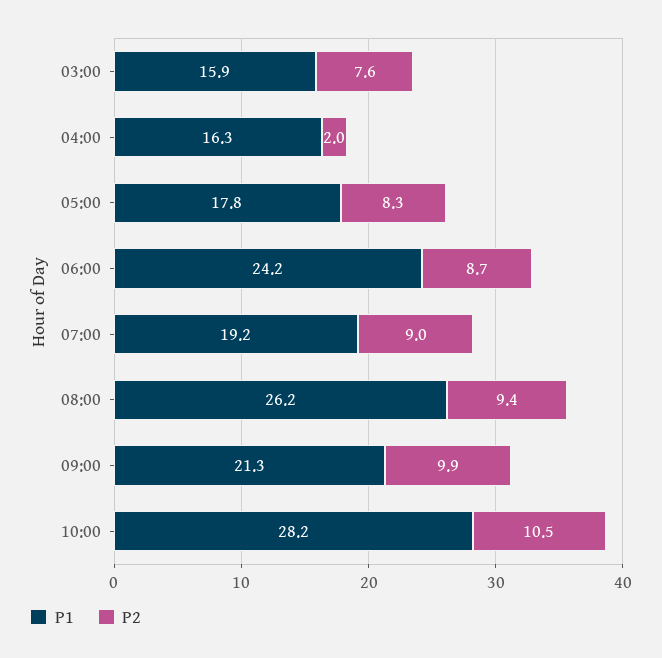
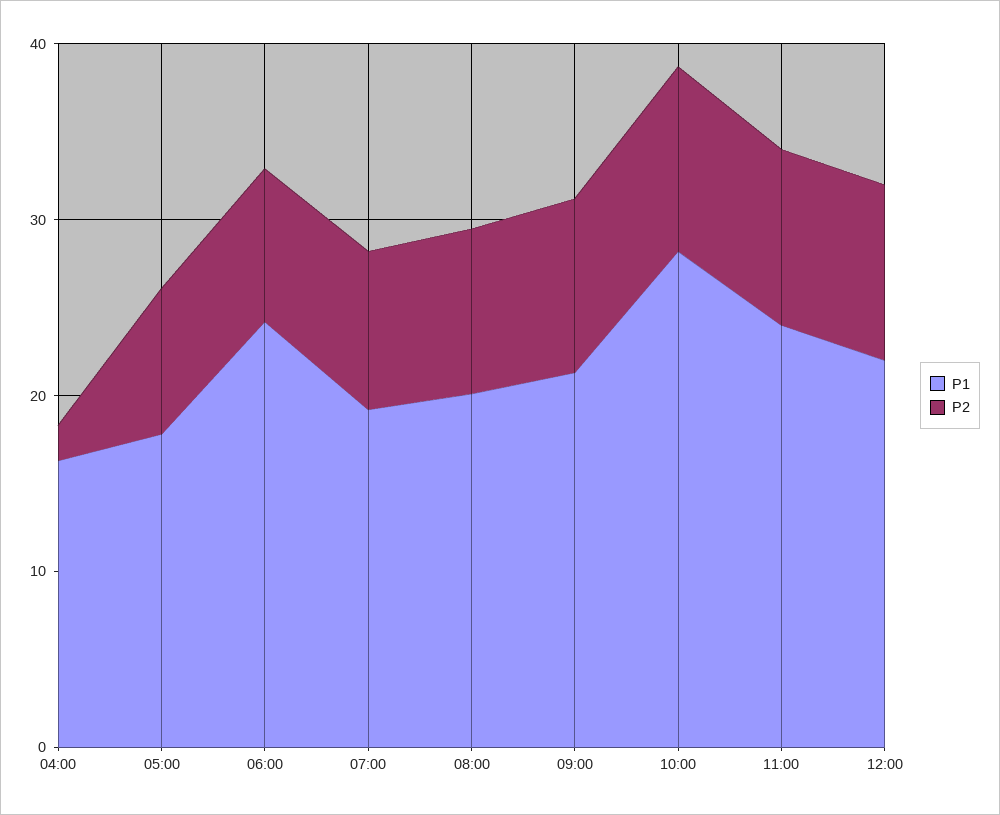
P1, 03:00: 15.9 -> none
P2, 03:00: 7.6 -> none
P1, 08:00: 26.2 -> 20
P1, 11:00: none -> 24
P2, 11:00: none -> 10
P1, 12:00: none -> 22
P2, 12:00: none -> 10

